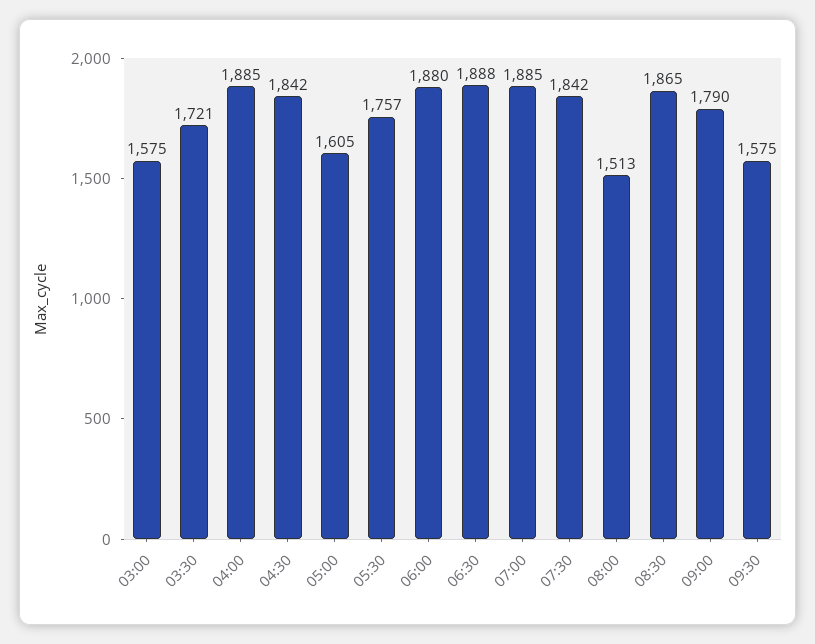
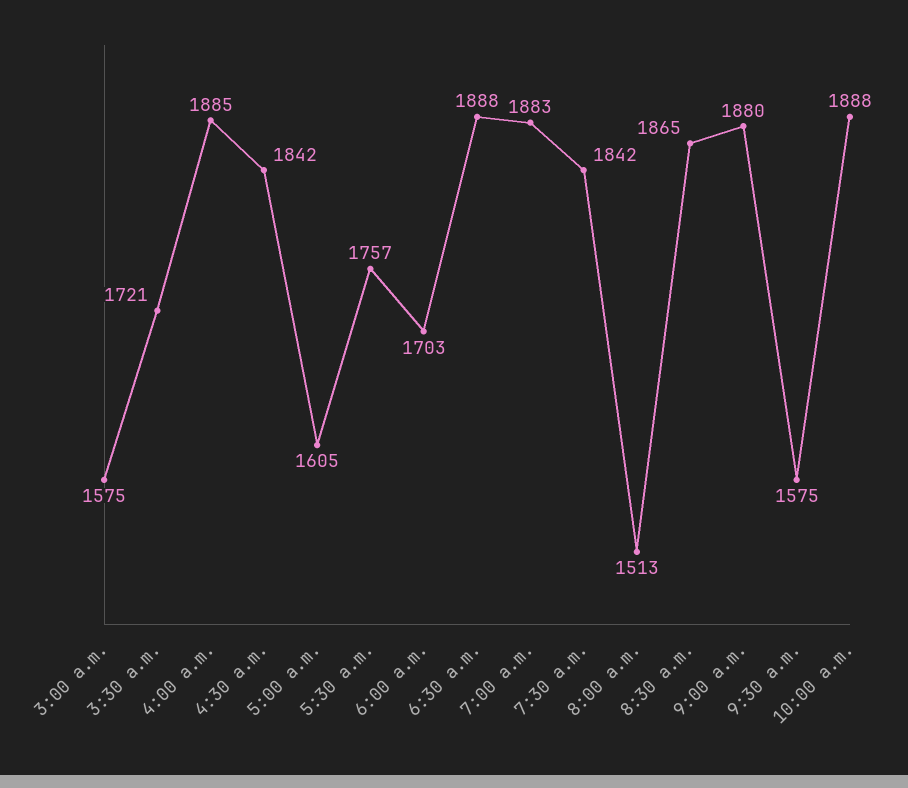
06:00: 1880 -> 1703
07:00: 1885 -> 1883
09:00: 1790 -> 1880
10:00 a.m.: none -> 1888

